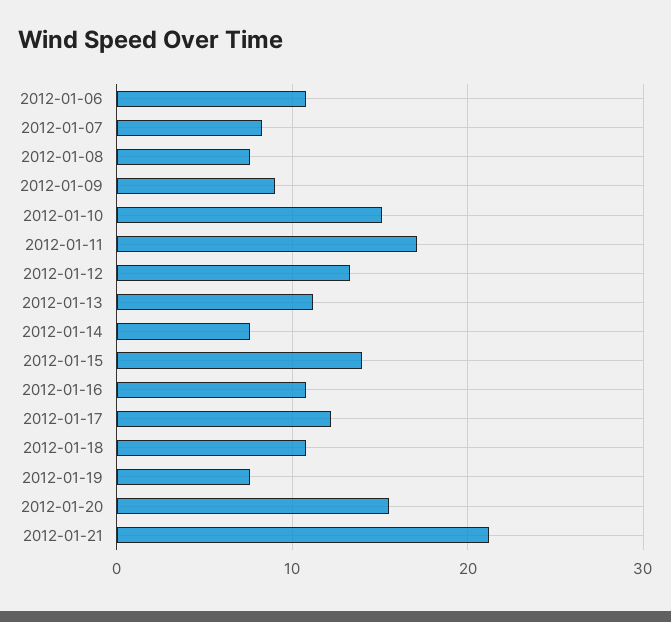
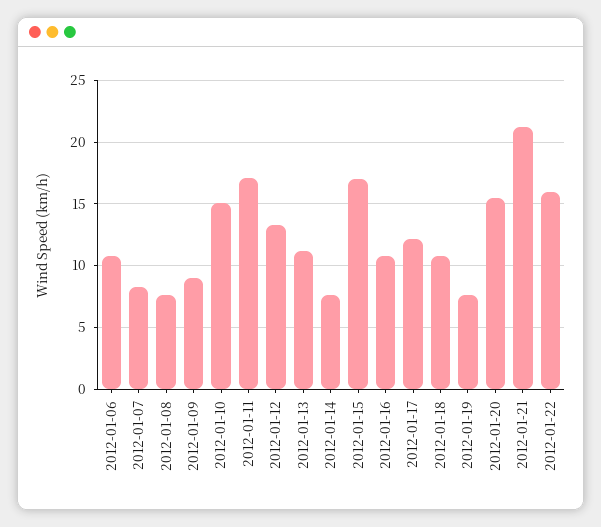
2012-01-15: 14 -> 17
2012-01-22: none -> 16

